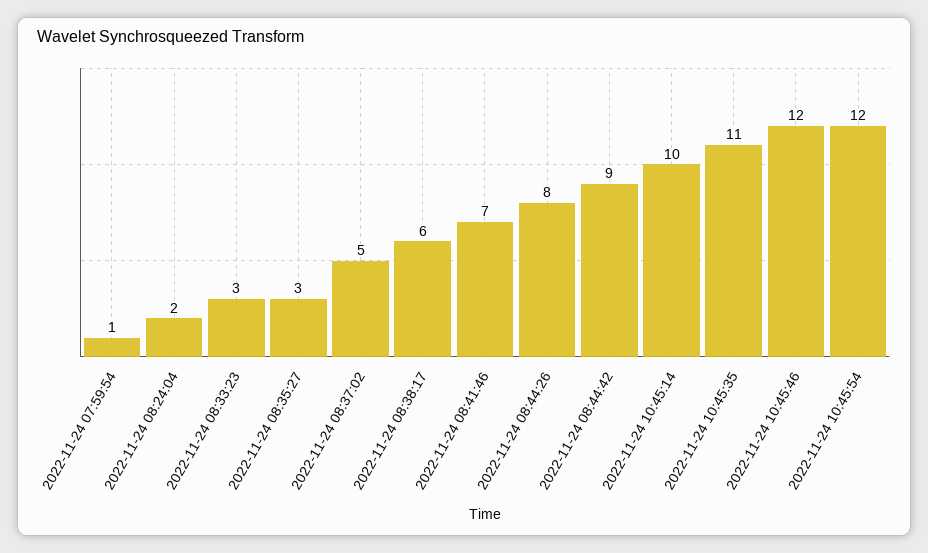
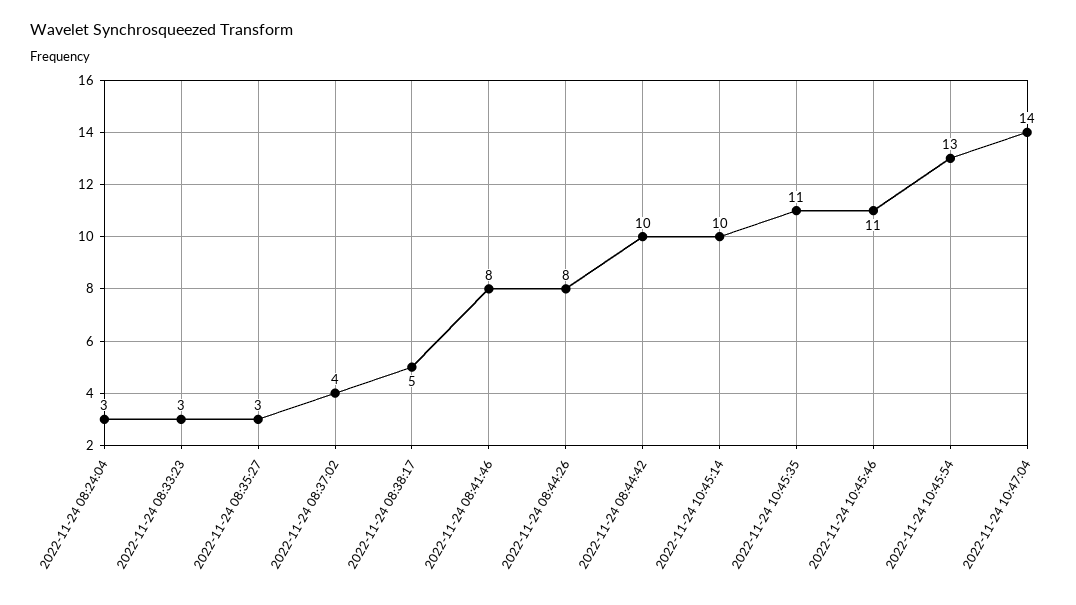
2022-11-24 07:59:54: 1 -> none
2022-11-24 08:24:04: 2 -> 3
2022-11-24 08:37:02: 5 -> 4
2022-11-24 08:38:17: 6 -> 5
2022-11-24 08:41:46: 7 -> 8
2022-11-24 08:44:42: 9 -> 10
2022-11-24 10:45:46: 12 -> 11
2022-11-24 10:45:54: 12 -> 13
2022-11-24 10:47:04: none -> 14

